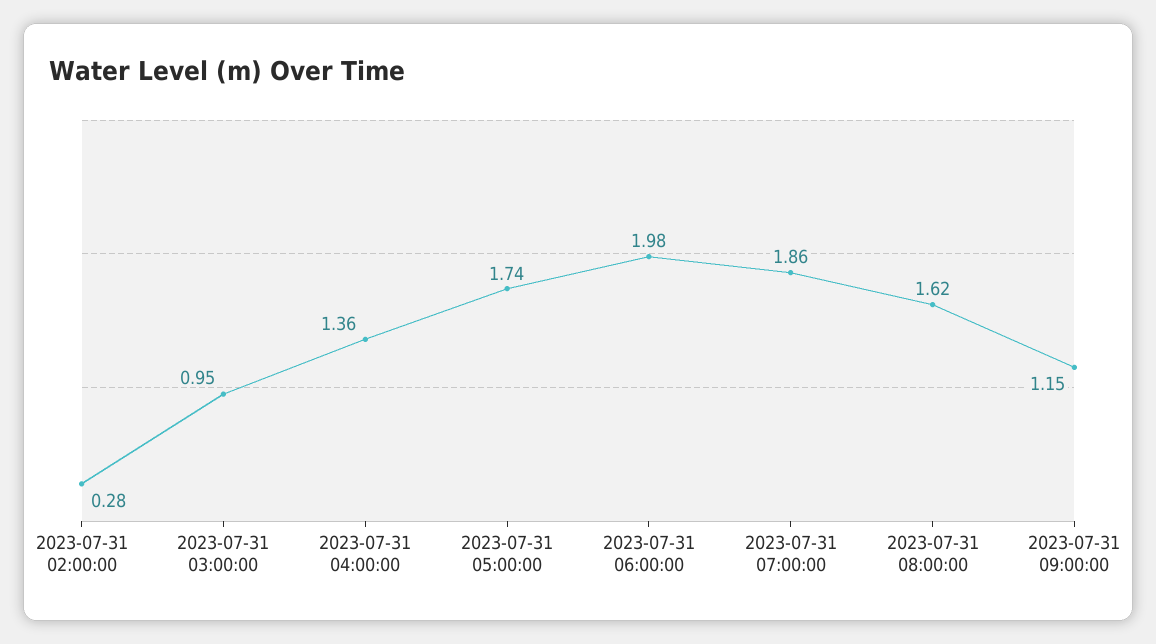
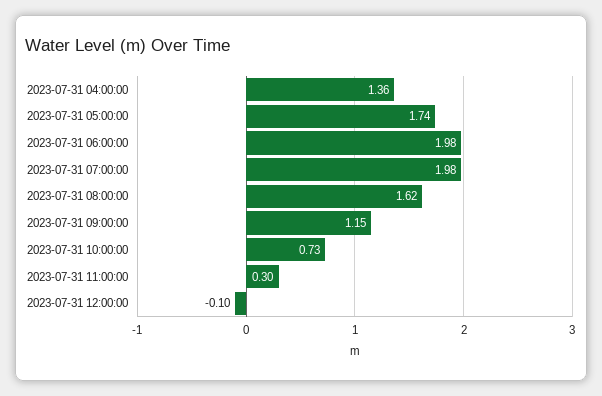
2023-07-31 02:00:00: 0.28 -> none
2023-07-31 03:00:00: 0.95 -> none
2023-07-31 07:00:00: 1.86 -> 1.98
2023-07-31 10:00:00: none -> 0.73
2023-07-31 11:00:00: none -> 0.3
2023-07-31 12:00:00: none -> -0.1

